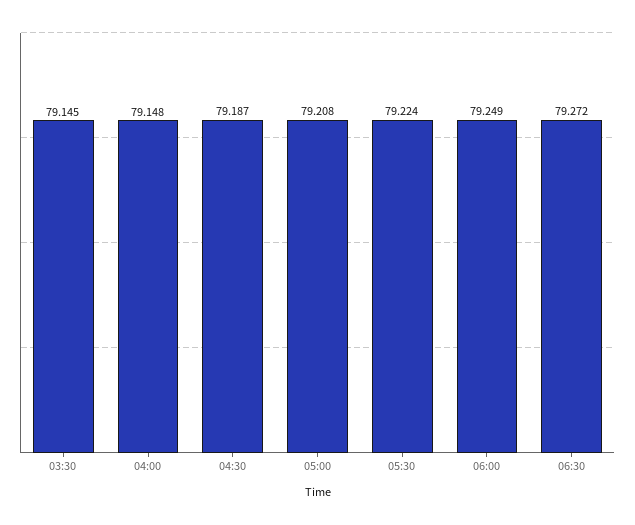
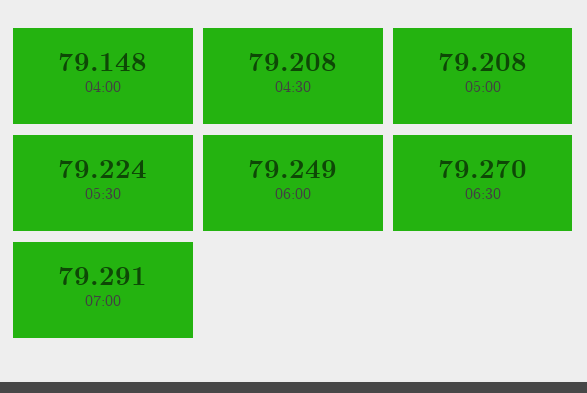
03:30: 79.145 -> none
04:30: 79.187 -> 79.208
06:30: 79.272 -> 79.27
07:00: none -> 79.291

